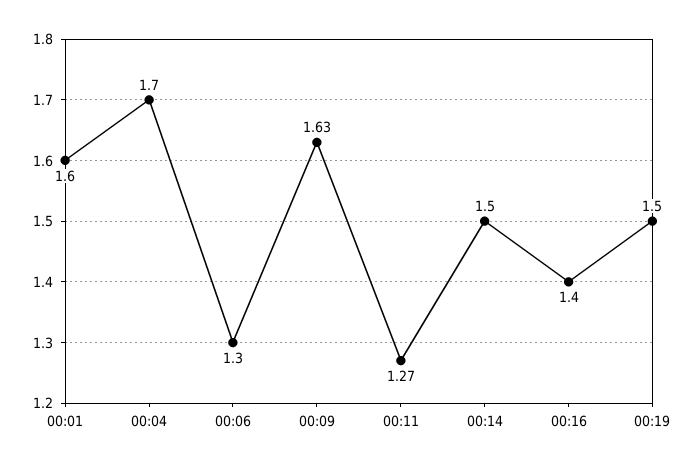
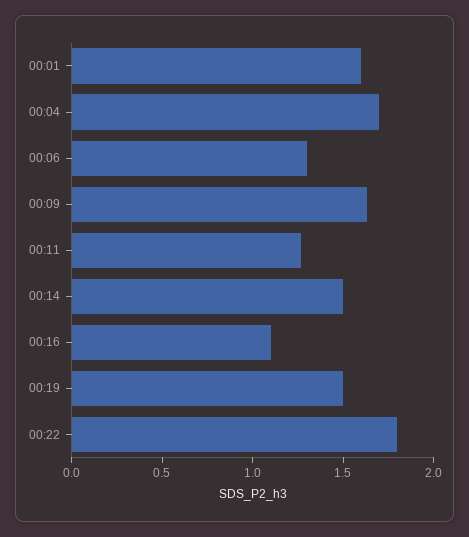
00:16: 1.4 -> 1.1
00:22: none -> 1.8

